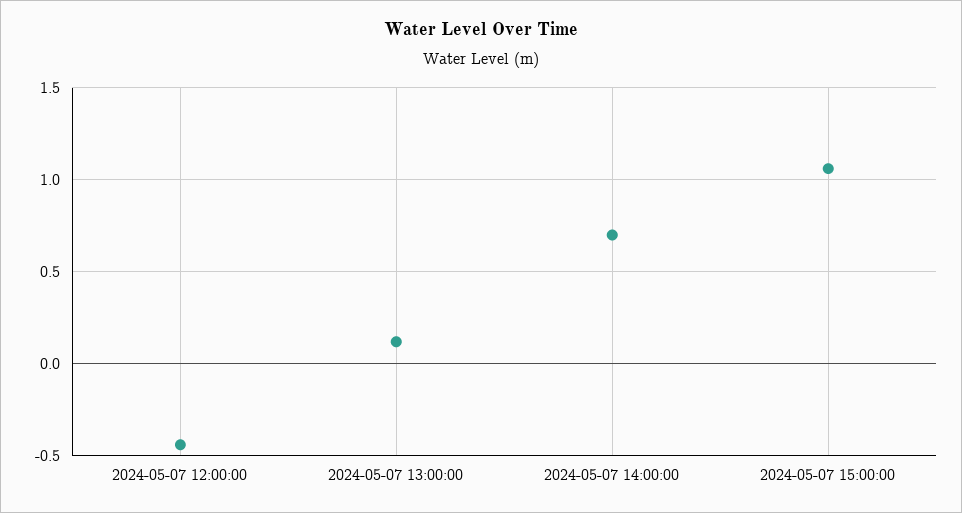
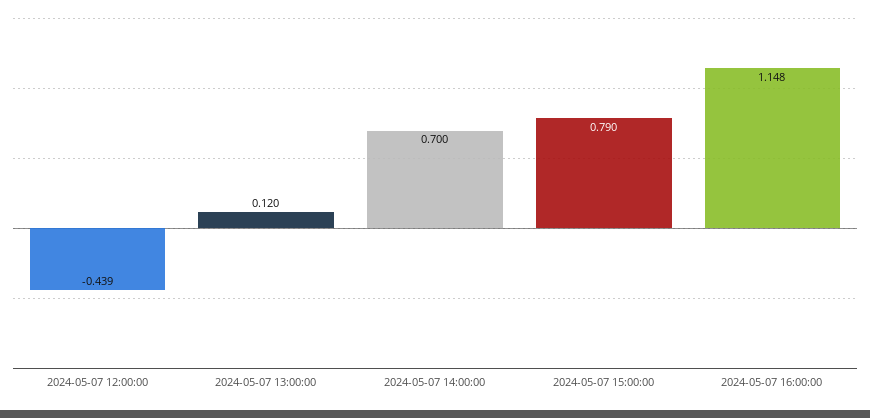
2024-05-07 15:00:00: 1.05 -> 0.79
2024-05-07 16:00:00: none -> 1.148

